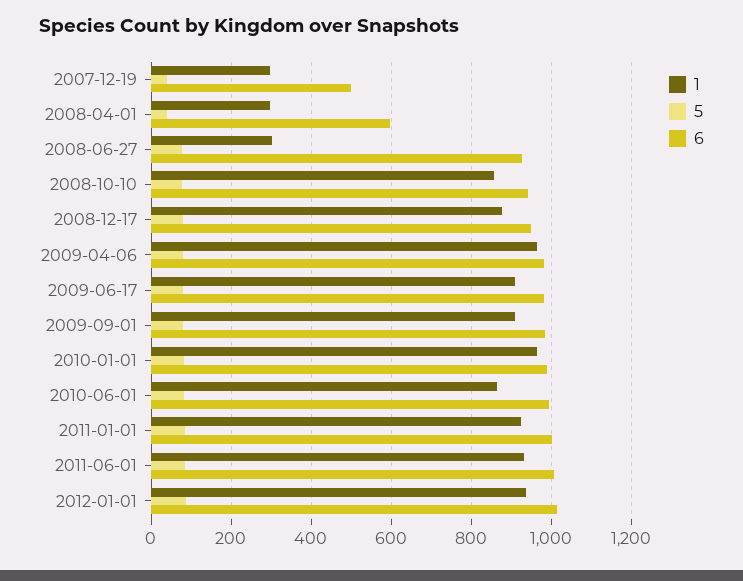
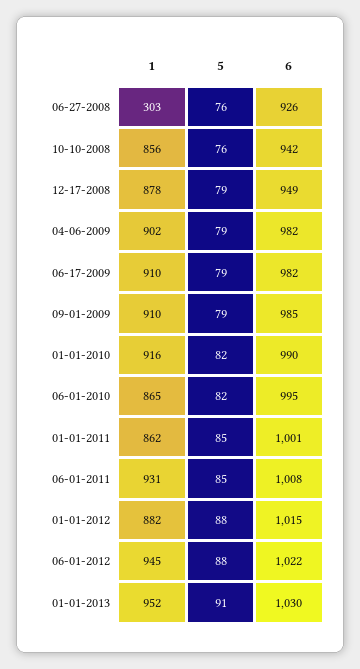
1, 2007-12-19: 300 -> none
5, 2007-12-19: 40 -> none
6, 2007-12-19: 500 -> none
1, 2008-04-01: 300 -> none
5, 2008-04-01: 40 -> none
6, 2008-04-01: 600 -> none
1, 2009-04-06: 960 -> 902
1, 2010-01-01: 960 -> 916
1, 2011-01-01: 920 -> 862
1, 2012-01-01: 940 -> 882
1, 06-01-2012: none -> 945
5, 06-01-2012: none -> 88
6, 06-01-2012: none -> 1022
1, 01-01-2013: none -> 952
5, 01-01-2013: none -> 91
6, 01-01-2013: none -> 1030

